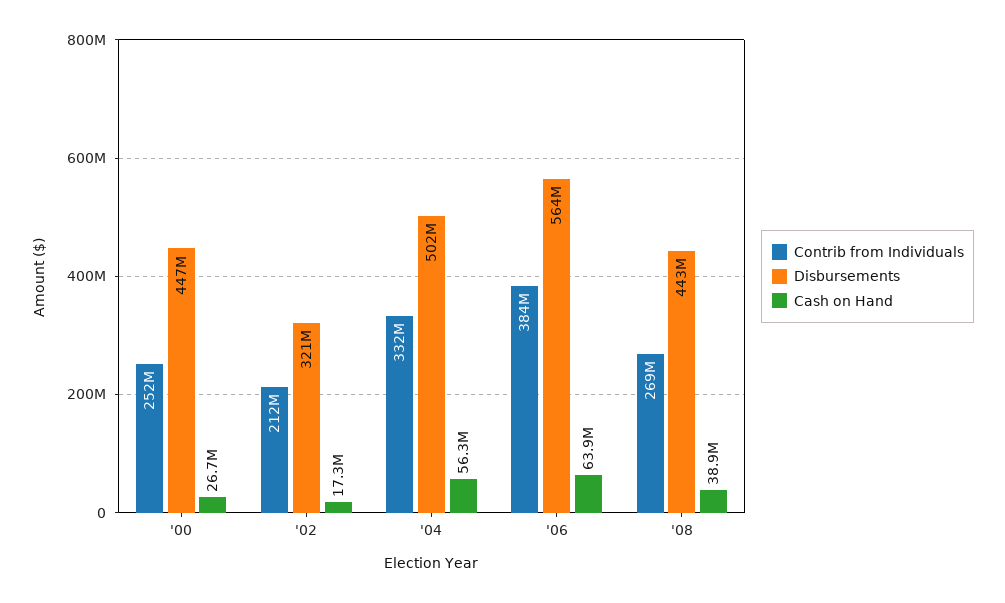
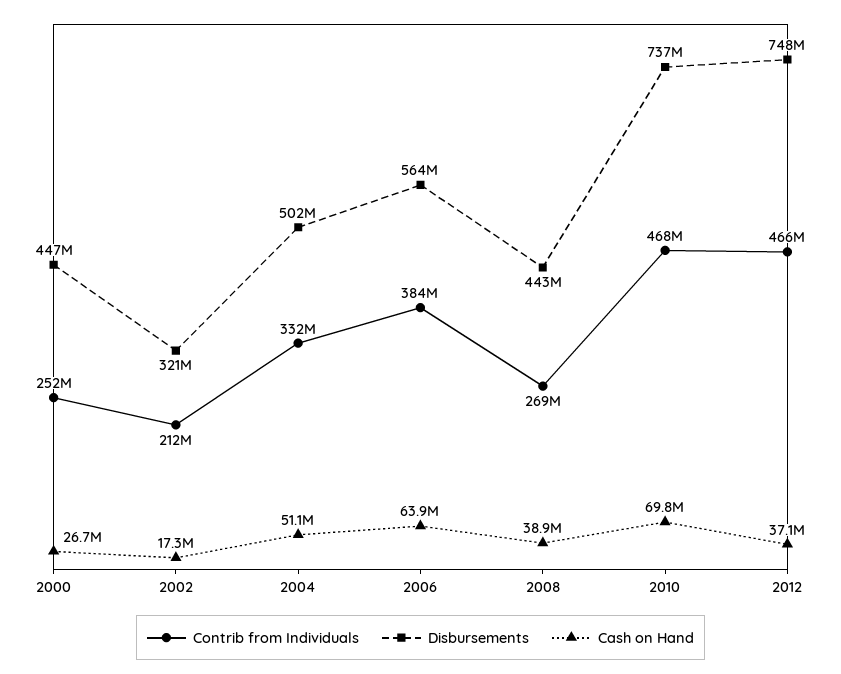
Cash on Hand, '04: 56300000 -> 51100000
Contrib from Individuals, 2010: none -> 468000000
Disbursements, 2010: none -> 737000000
Cash on Hand, 2010: none -> 69800000
Contrib from Individuals, 2012: none -> 466000000
Disbursements, 2012: none -> 748000000
Cash on Hand, 2012: none -> 37100000

